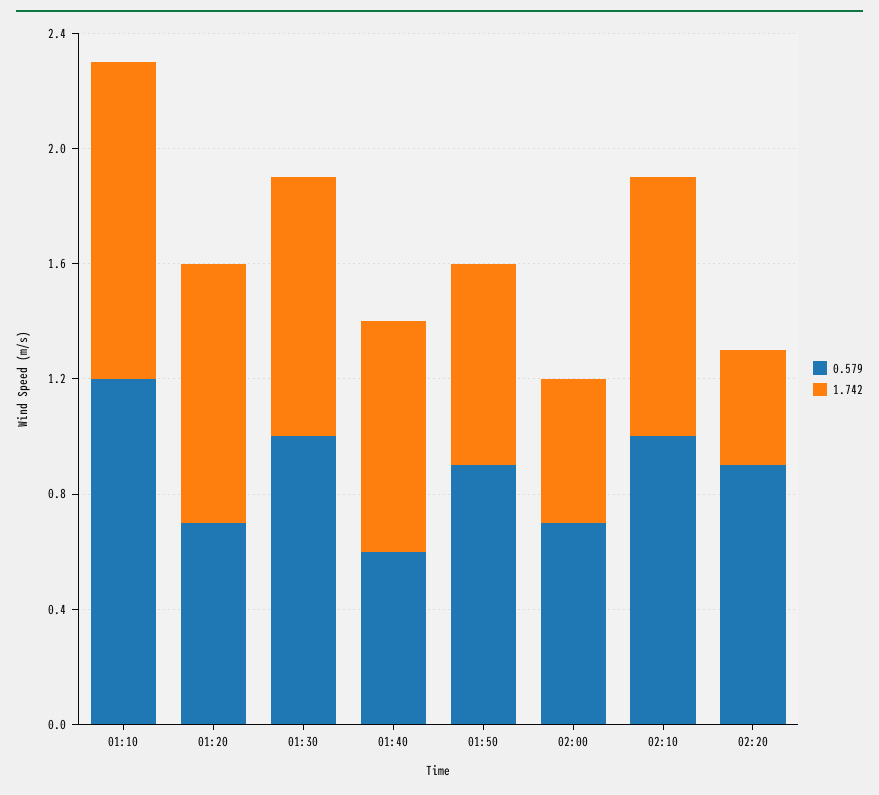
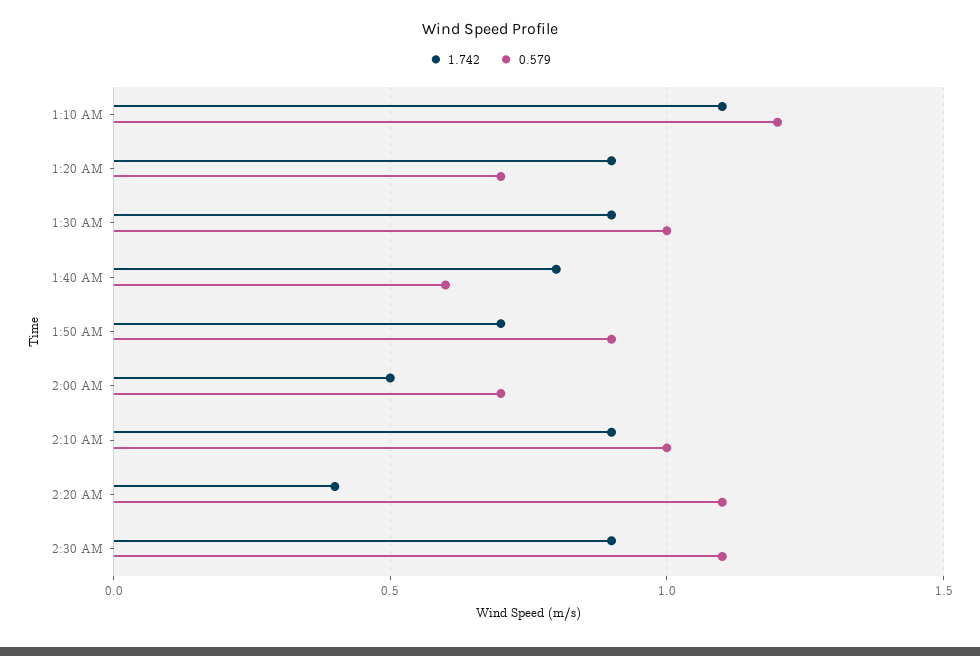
0.579, 02:20: 0.9 -> 1.1
1.742, 2:30 AM: none -> 0.9
0.579, 2:30 AM: none -> 1.1

